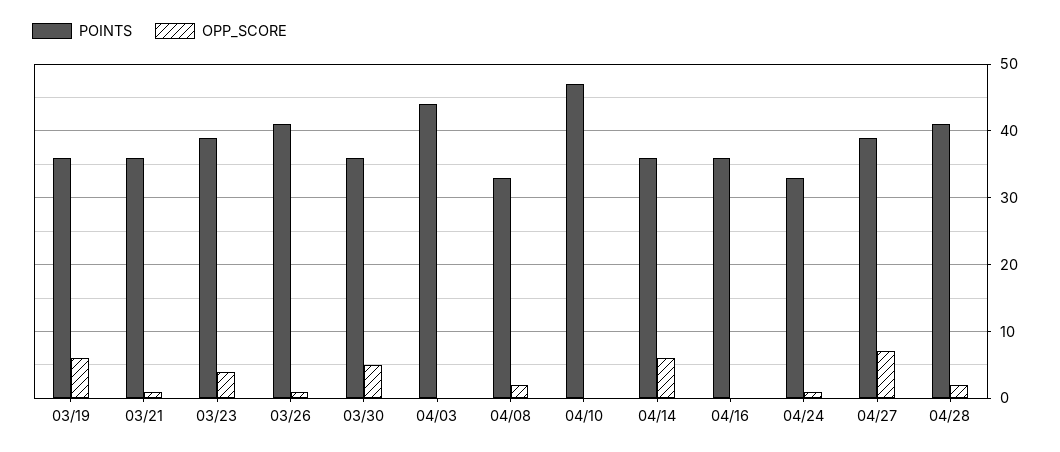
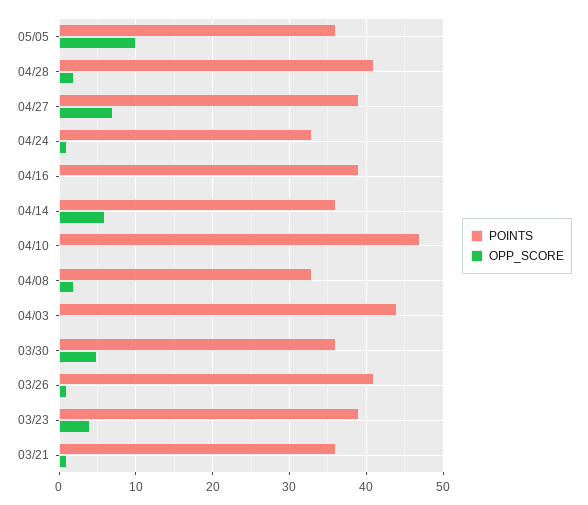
POINTS, 03/19: 36 -> none
OPP_SCORE, 03/19: 6 -> none
POINTS, 04/16: 36 -> 39
POINTS, 05/05: none -> 36
OPP_SCORE, 05/05: none -> 10

